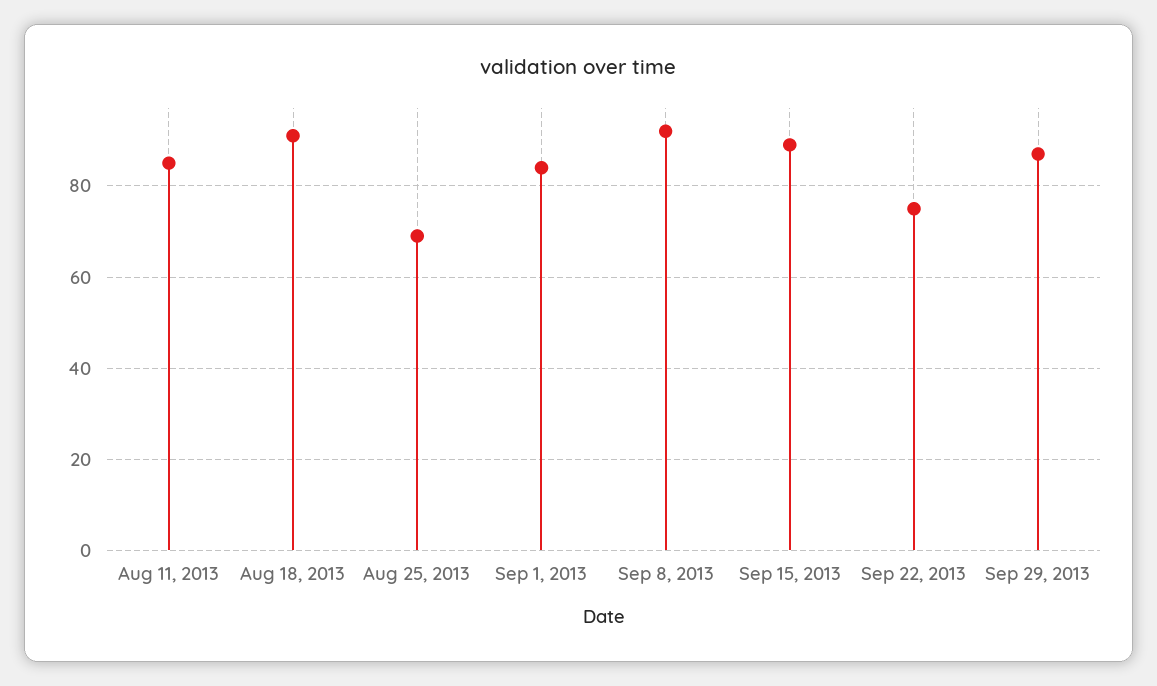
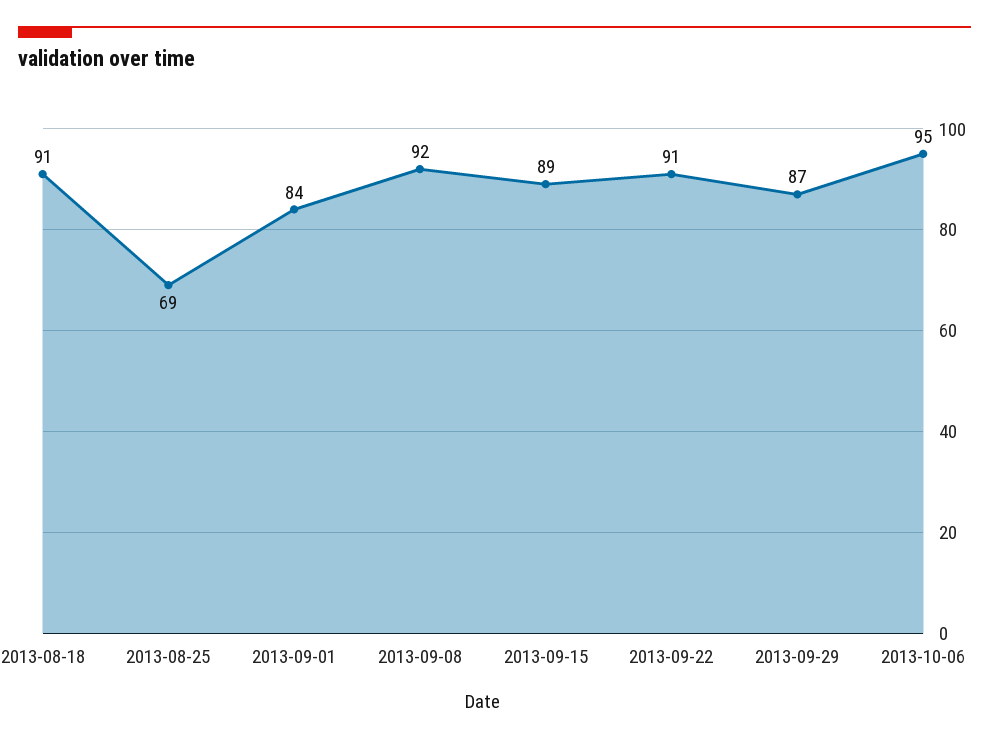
Aug 11, 2013: 85 -> none
Sep 22, 2013: 75 -> 91
2013-10-06: none -> 95

